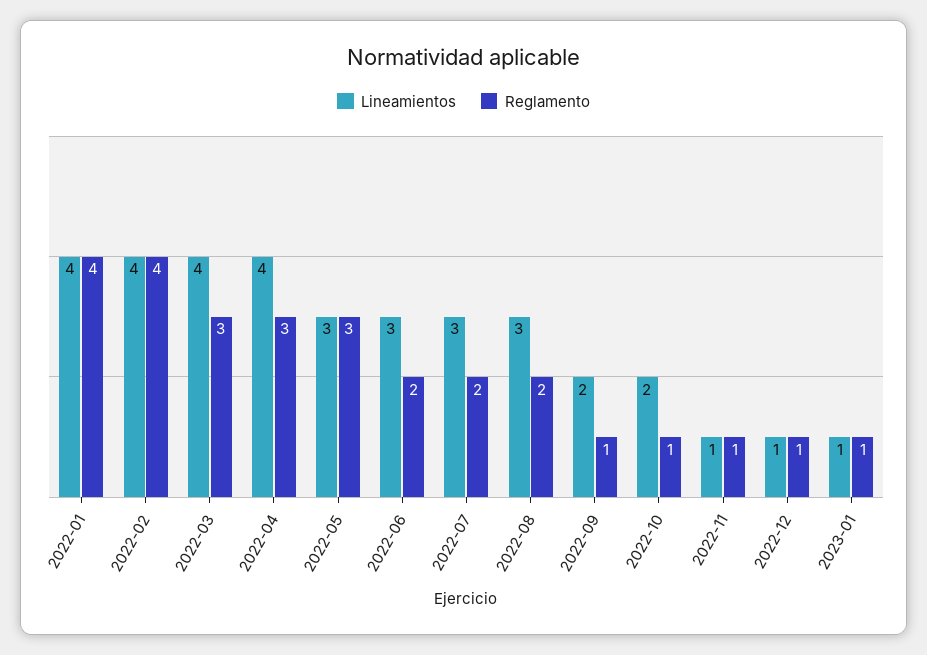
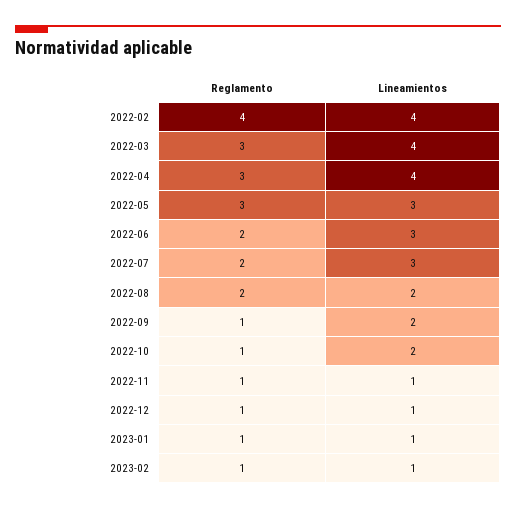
Lineamientos, 2022-01: 4 -> none
Reglamento, 2022-01: 4 -> none
Lineamientos, 2022-08: 3 -> 2
Reglamento, 2023-02: none -> 1
Lineamientos, 2023-02: none -> 1

